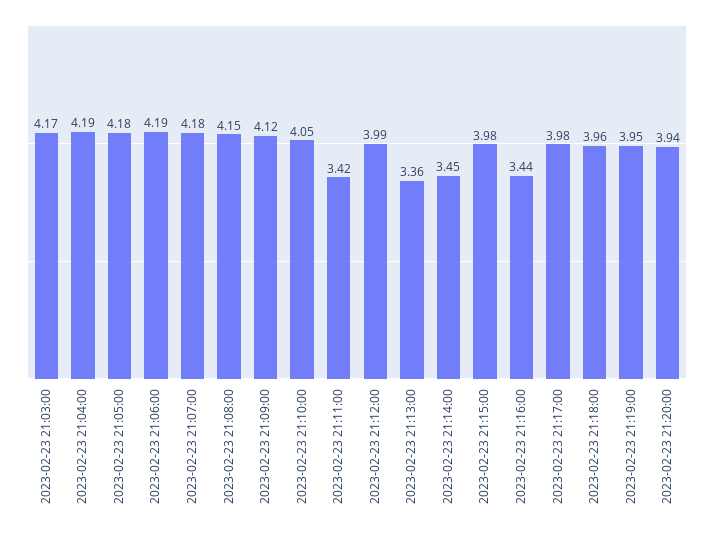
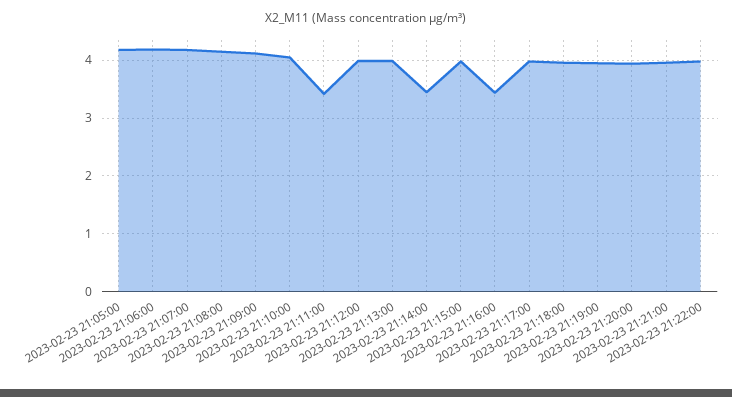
2023-02-23 21:03:00: 4.17 -> none
2023-02-23 21:04:00: 4.19 -> none
2023-02-23 21:13:00: 3.36 -> 4
2023-02-23 21:21:00: none -> 4
2023-02-23 21:22:00: none -> 4

